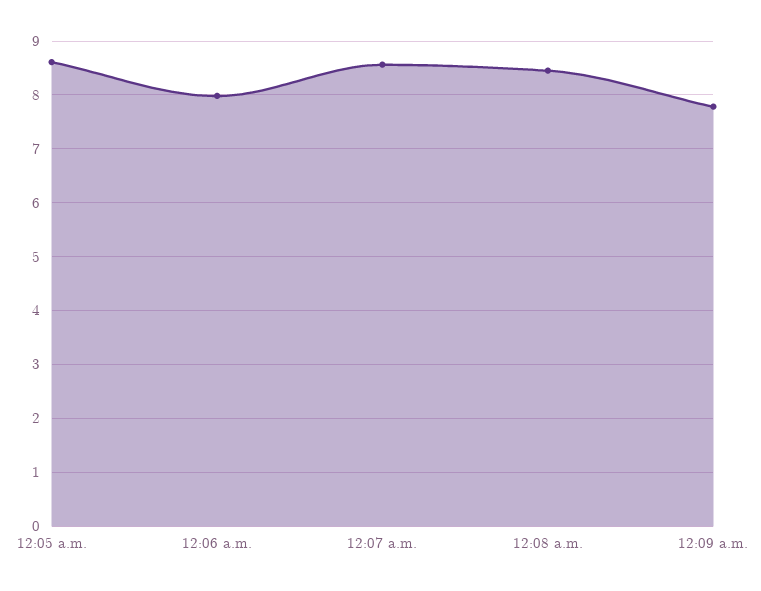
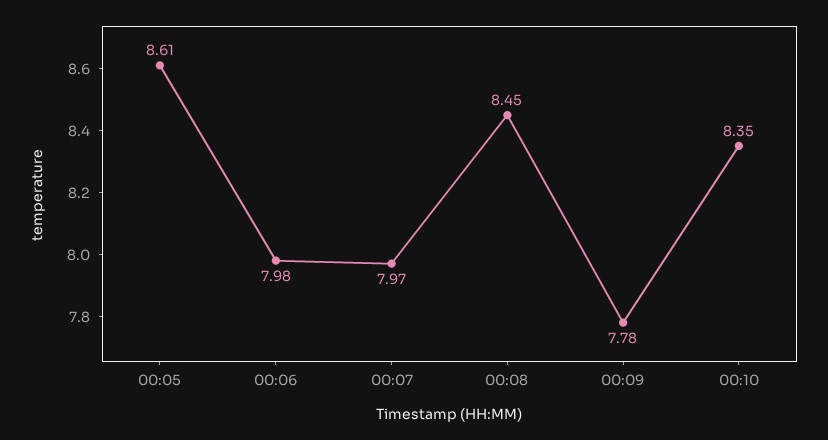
12:07 a.m.: 8.6 -> 7.97
00:10: none -> 8.35

